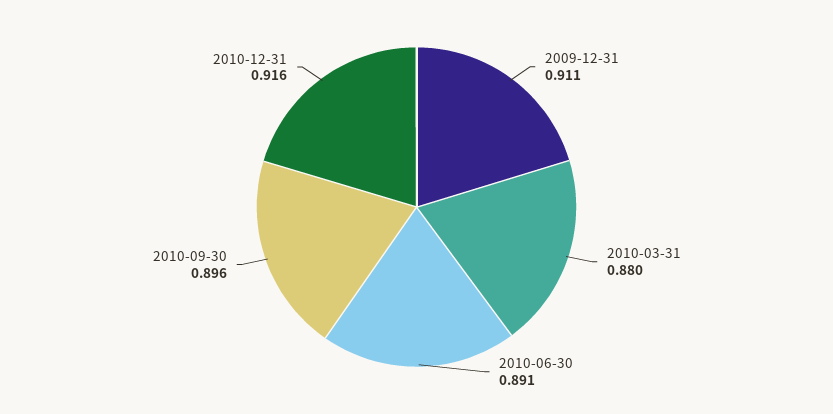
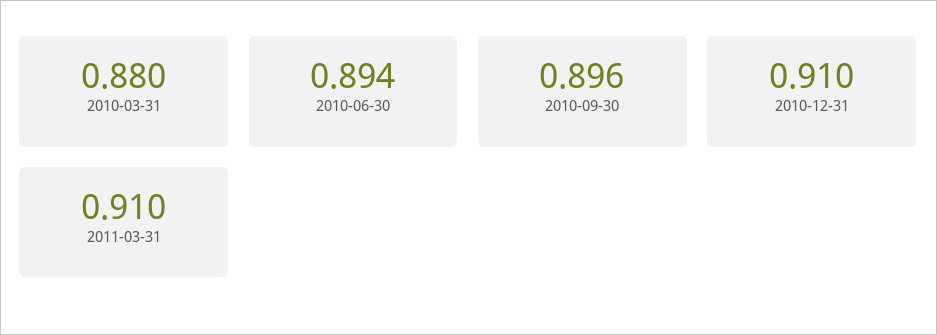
2009-12-31: 0.911 -> none
2010-06-30: 0.891 -> 0.894
2010-12-31: 0.916 -> 0.91
2011-03-31: none -> 0.91

